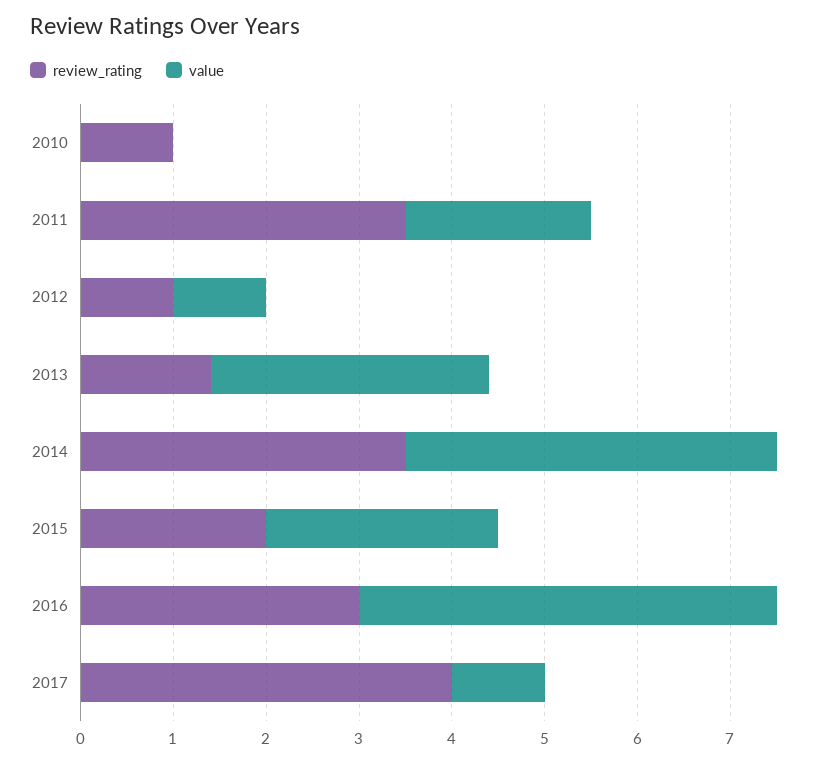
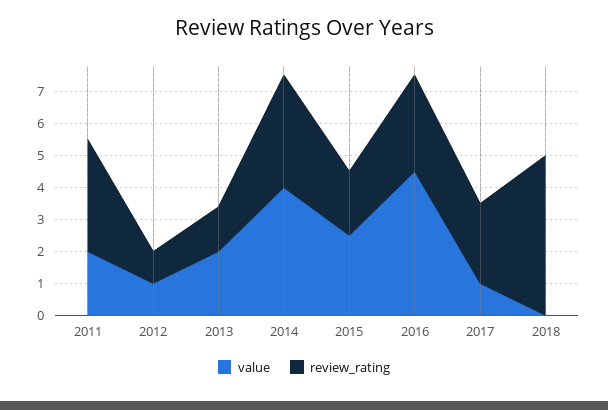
review_rating, 2010: 1 -> none
value, 2010: 0 -> none
value, 2013: 3 -> 2
review_rating, 2017: 4 -> 2.5
value, 2018: none -> 0
review_rating, 2018: none -> 5

